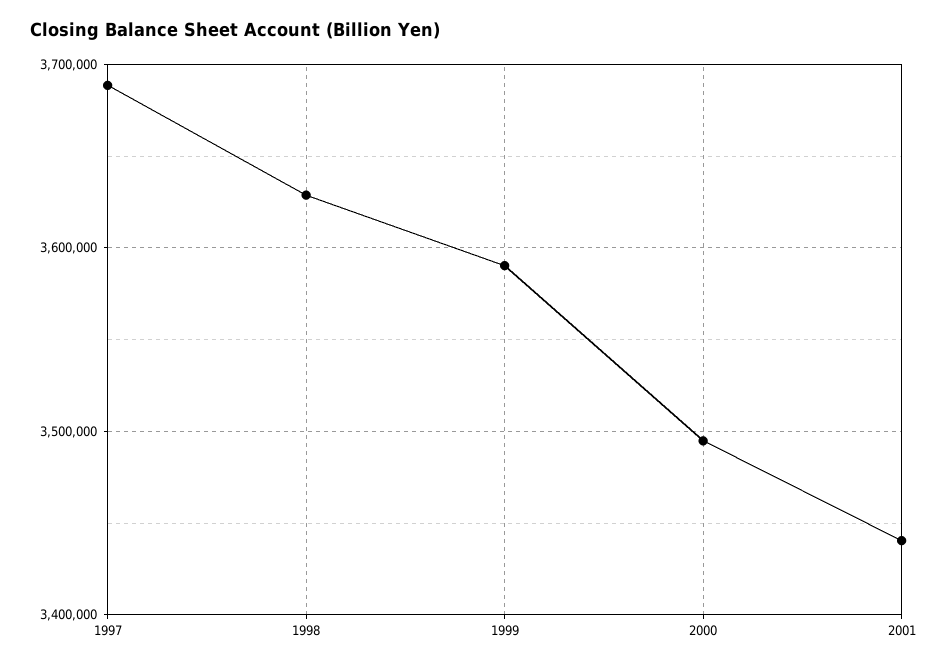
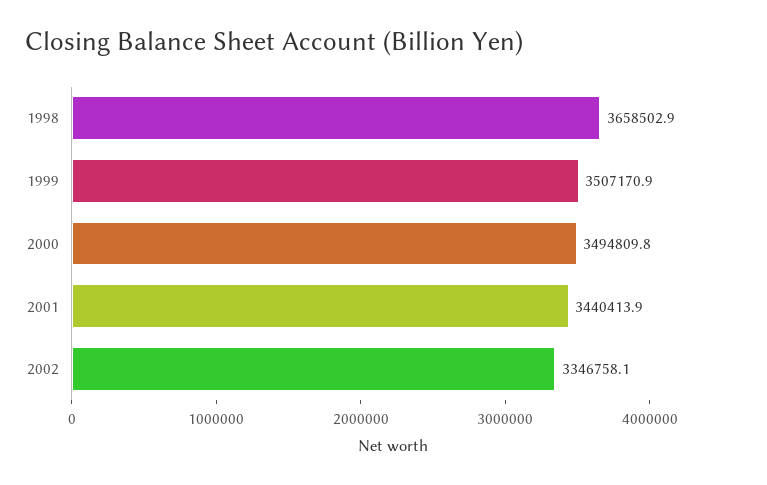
1997: 3690000 -> none
1998: 3630000 -> 3658502.9
1999: 3590000 -> 3507170.9
2002: none -> 3346758.1

